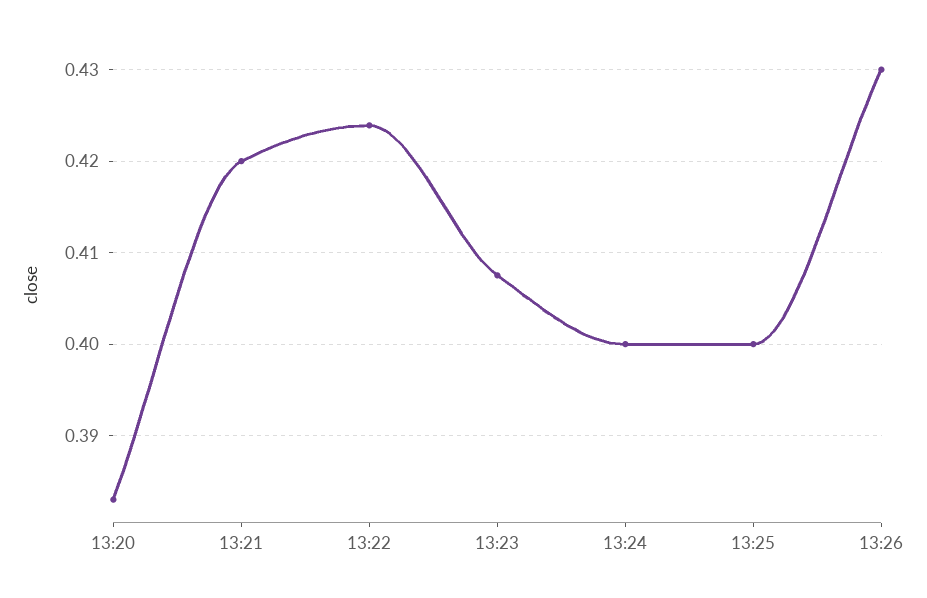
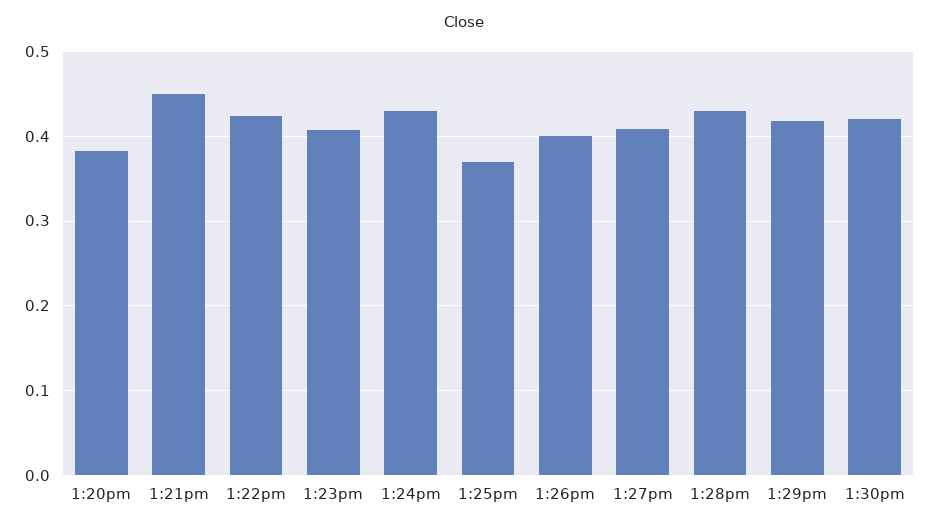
13:21: 0.42 -> 0.45
13:24: 0.4 -> 0.43
13:25: 0.4 -> 0.37
13:26: 0.43 -> 0.4
1:27pm: none -> 0.41
1:28pm: none -> 0.43
1:29pm: none -> 0.42
1:30pm: none -> 0.42

